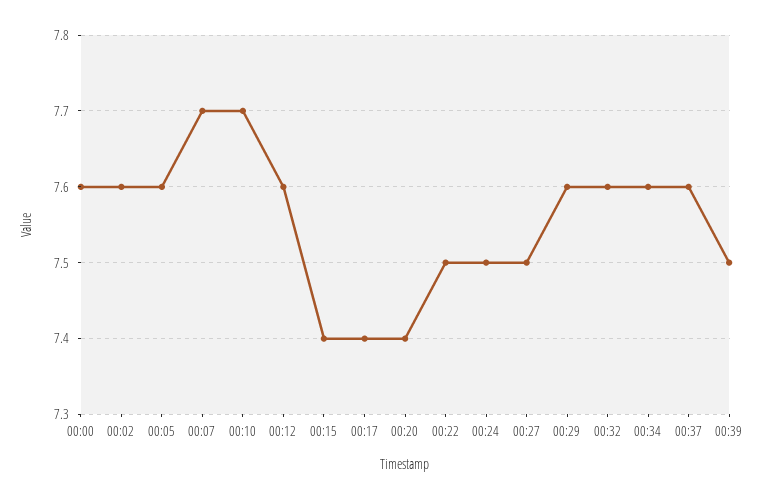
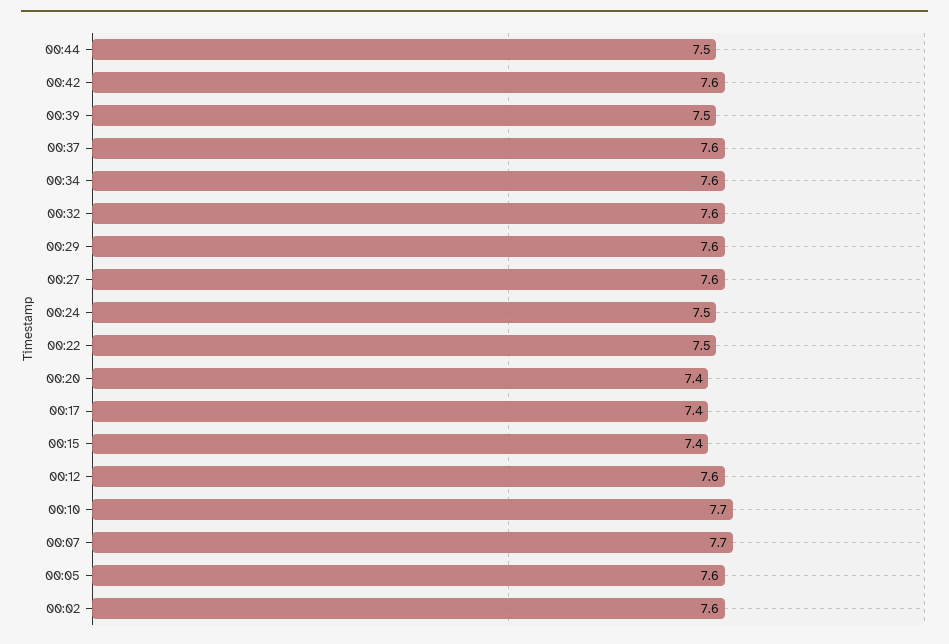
00:00: 7.6 -> none
00:27: 7.5 -> 7.6
00:44: none -> 7.5
00:42: none -> 7.6

